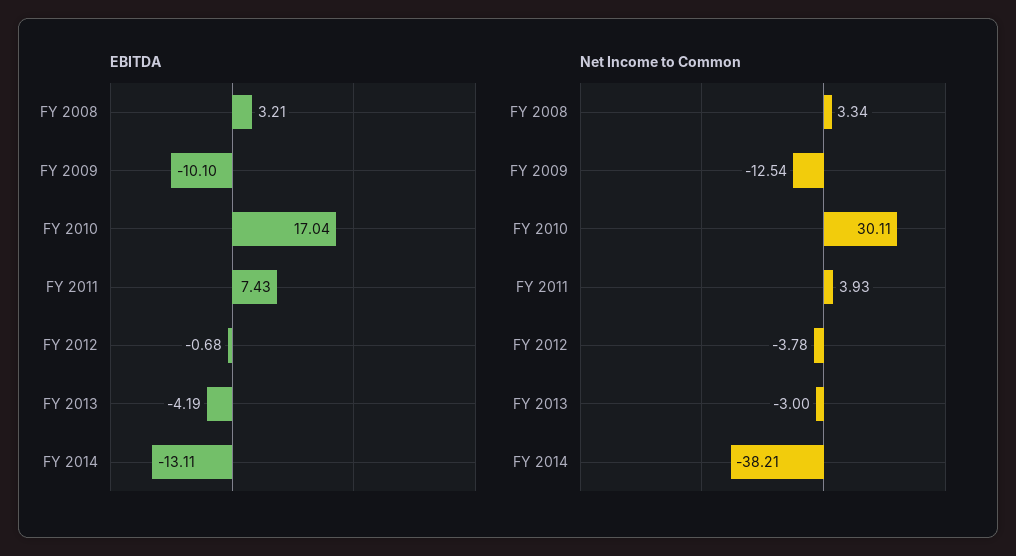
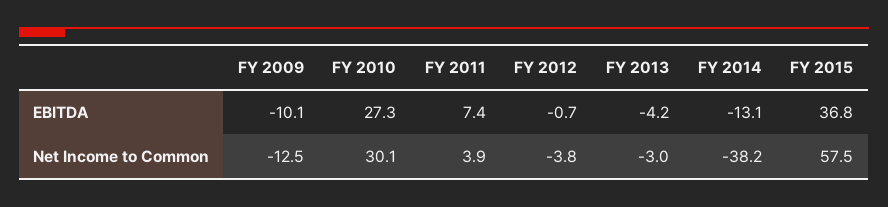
EBITDA, FY 2008: 3.21 -> none
EBITDA, FY 2010: 17.04 -> 27.3
Net Income to Common, FY 2008: 3.34 -> none
EBITDA, FY 2015: none -> 36.8
Net Income to Common, FY 2015: none -> 57.5

